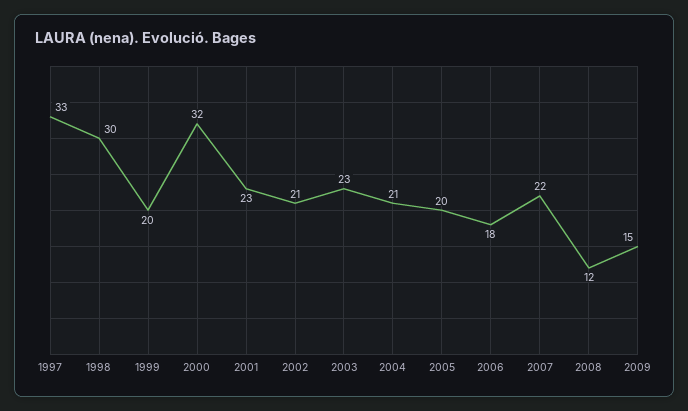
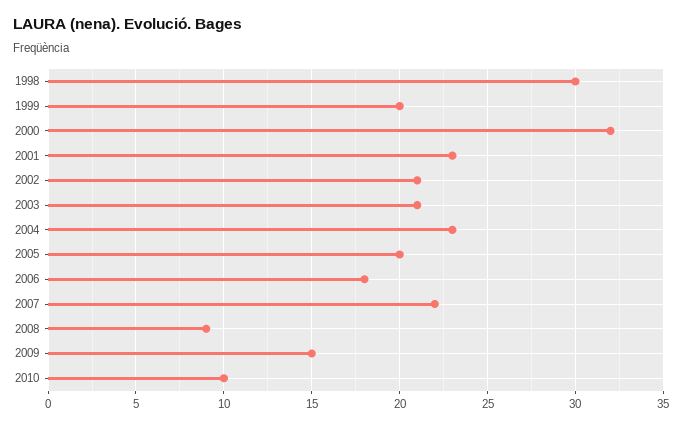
1997: 33 -> none
2003: 23 -> 21
2004: 21 -> 23
2008: 12 -> 9
2010: none -> 10

